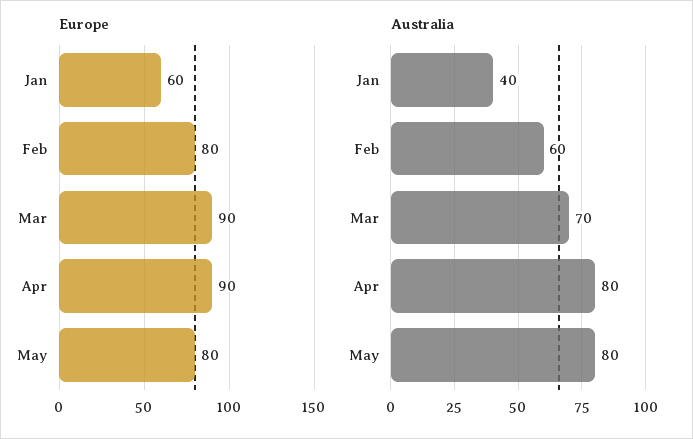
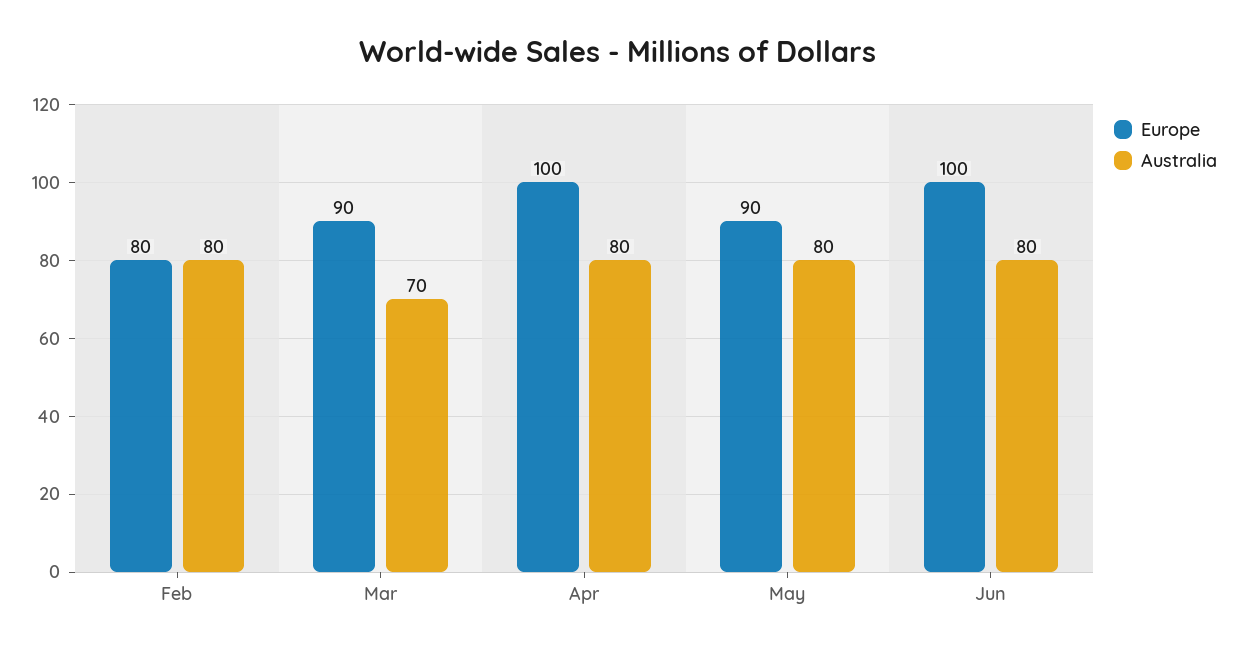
Europe, Jan: 60 -> none
Europe, Apr: 90 -> 100
Europe, May: 80 -> 90
Australia, Jan: 40 -> none
Australia, Feb: 60 -> 80
Europe, Jun: none -> 100
Australia, Jun: none -> 80

